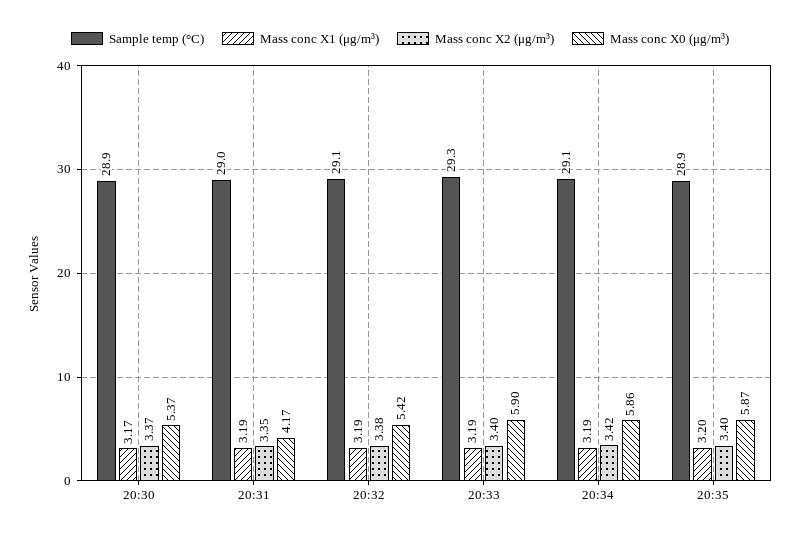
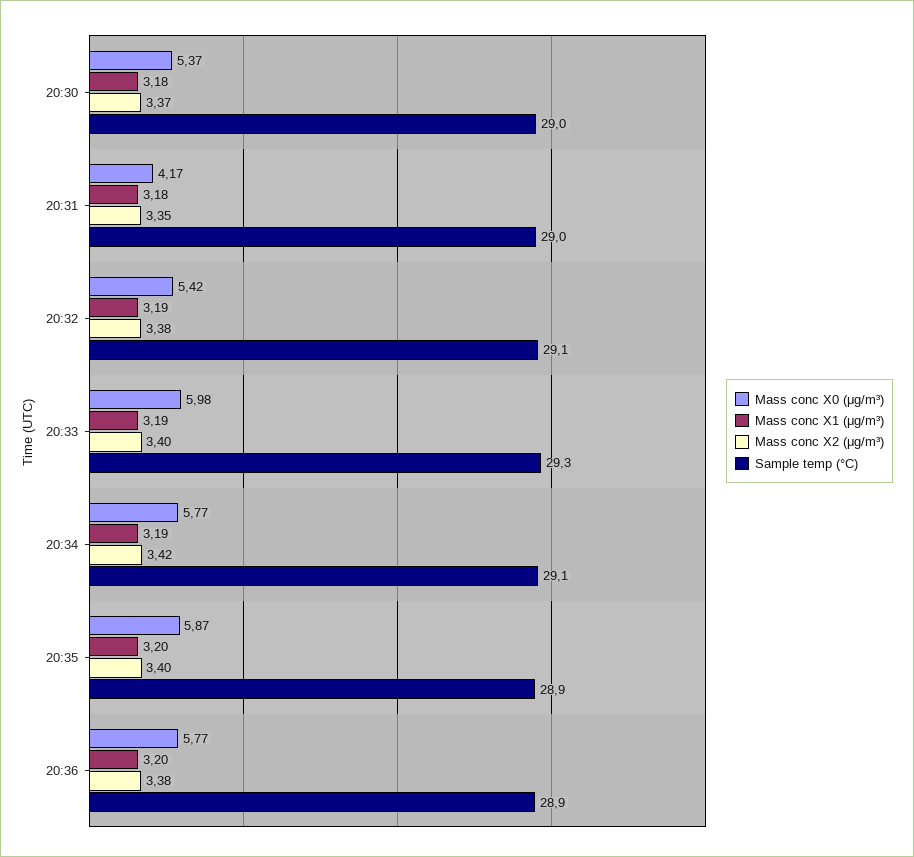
Sample temp (°C), 20:30: 28.9 -> 29
Mass conc X1 (μg/m³), 20:30: 3.17 -> 3.18
Mass conc X1 (μg/m³), 20:31: 3.19 -> 3.18
Mass conc X0 (μg/m³), 20:33: 5.9 -> 5.98
Mass conc X0 (μg/m³), 20:34: 5.86 -> 5.77
Mass conc X0 (μg/m³), 20:36: none -> 5.77
Mass conc X1 (μg/m³), 20:36: none -> 3.2
Mass conc X2 (μg/m³), 20:36: none -> 3.38
Sample temp (°C), 20:36: none -> 28.9

